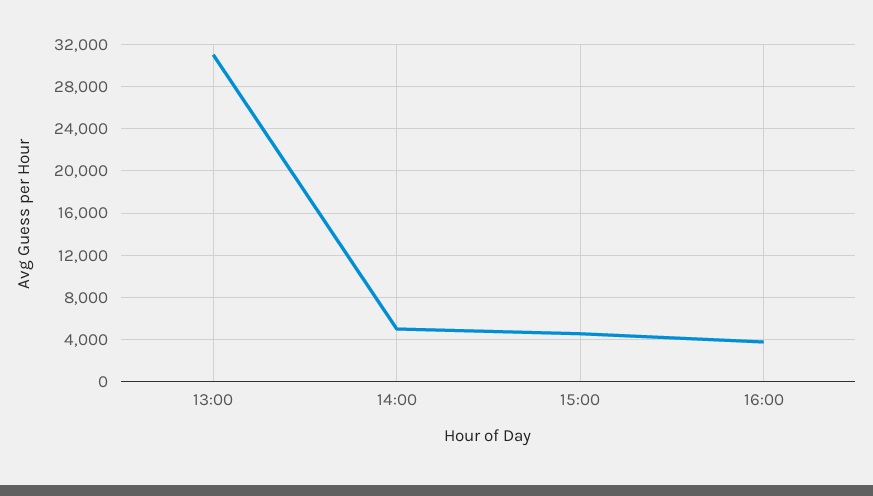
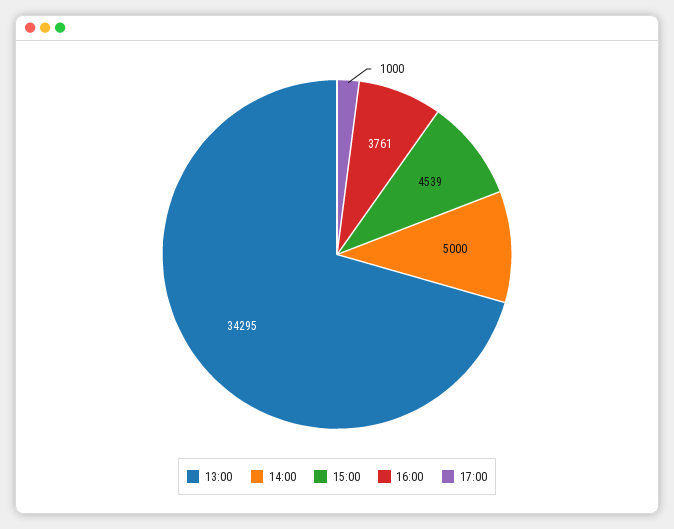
13:00: 31000 -> 34295
17:00: none -> 1000

